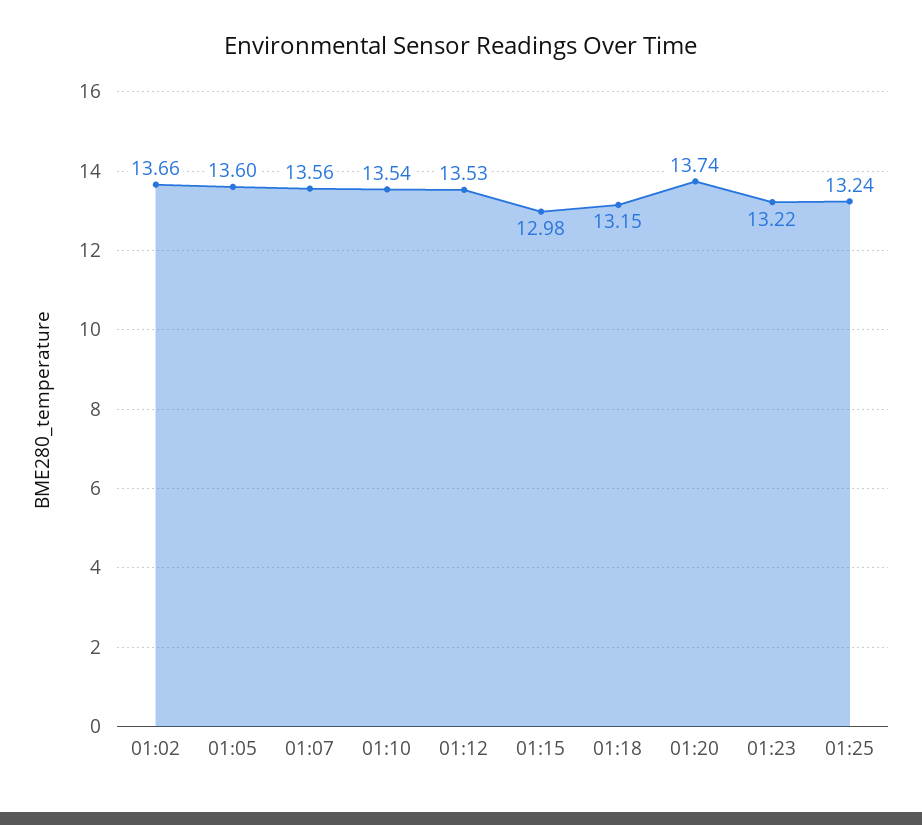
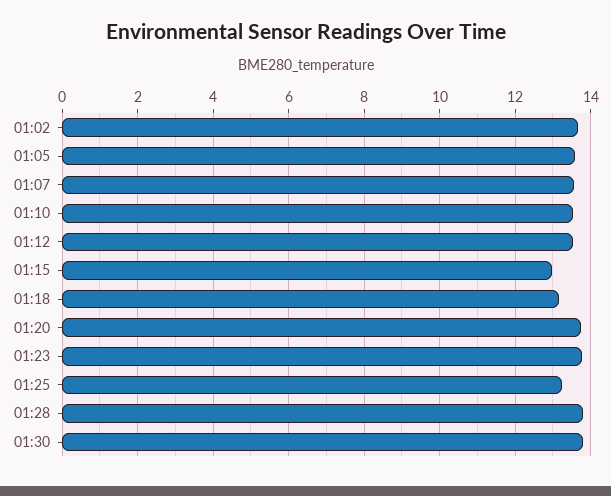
01:23: 13.22 -> 13.8
01:28: none -> 13.8
01:30: none -> 13.8

